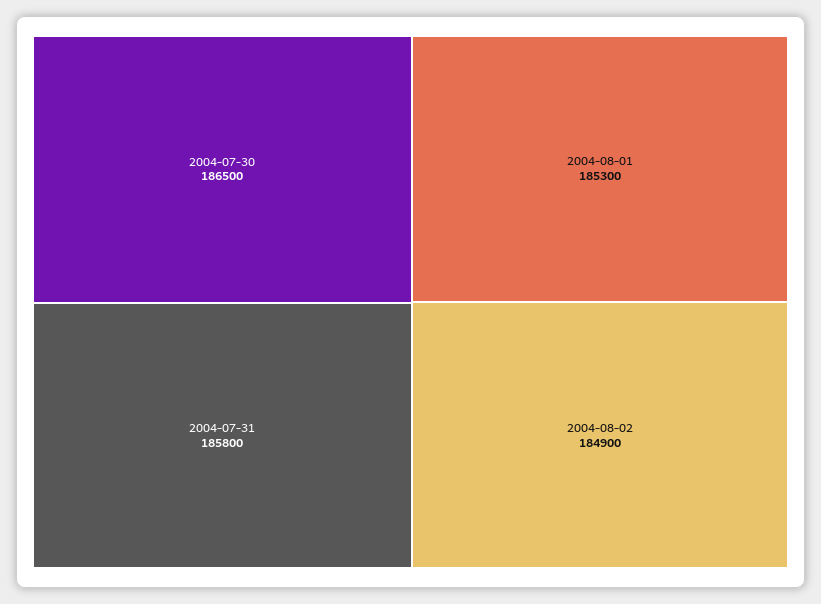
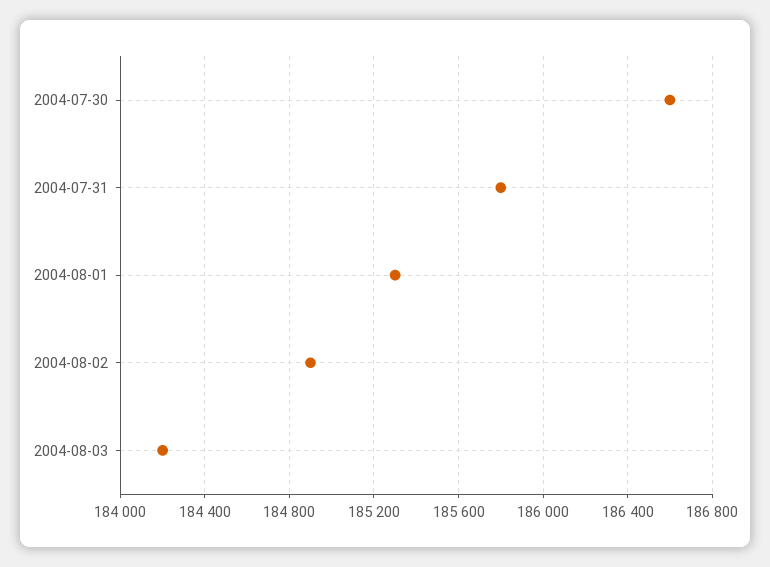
2004-07-30: 186500 -> 186600
2004-08-03: none -> 184200

